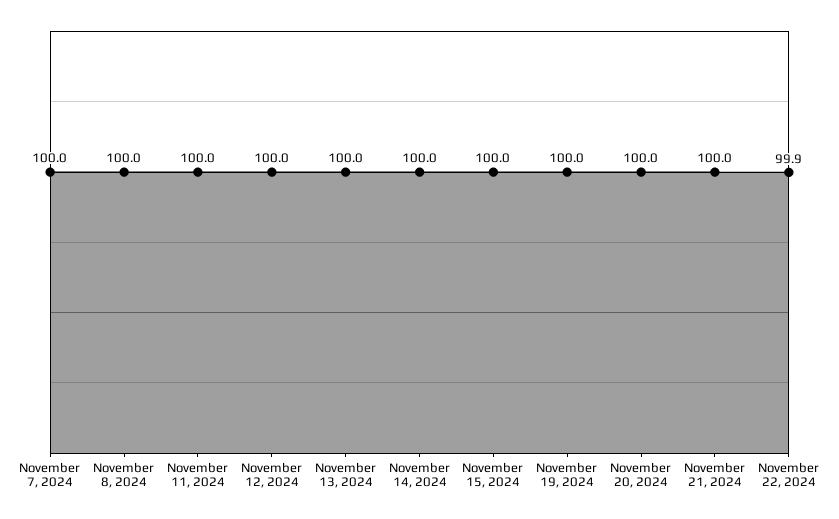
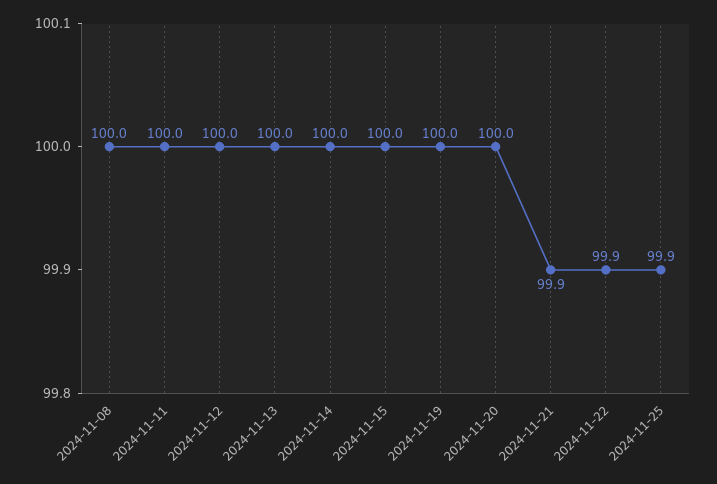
November 7, 2024: 100 -> none
November 21, 2024: 100 -> 99.9
2024-11-25: none -> 99.9

